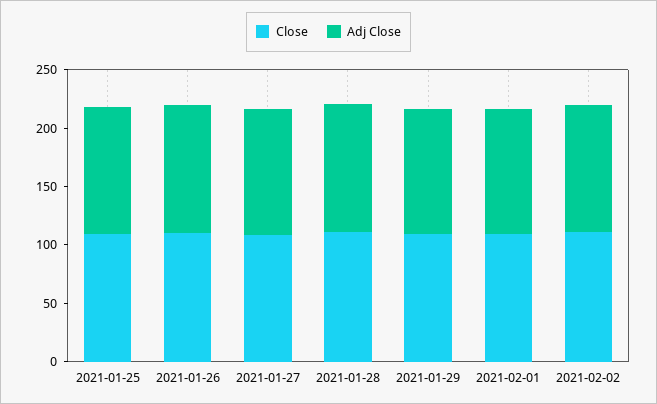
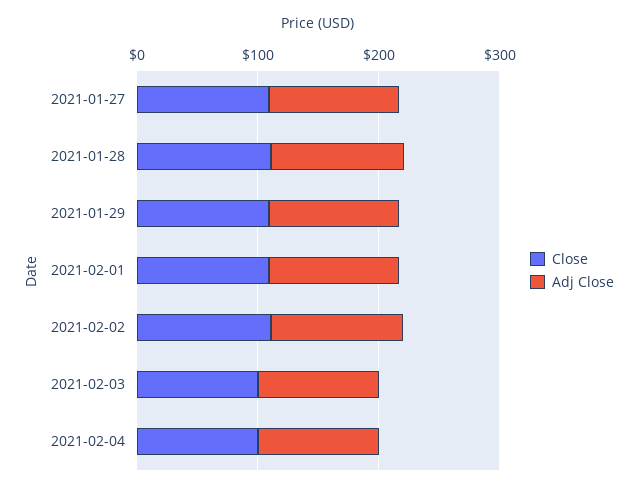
Close, 2021-01-25: 110 -> none
Adj Close, 2021-01-25: 110 -> none
Close, 2021-01-26: 110 -> none
Adj Close, 2021-01-26: 110 -> none
Close, 2021-02-03: none -> 100
Adj Close, 2021-02-03: none -> 100
Close, 2021-02-04: none -> 100
Adj Close, 2021-02-04: none -> 100

